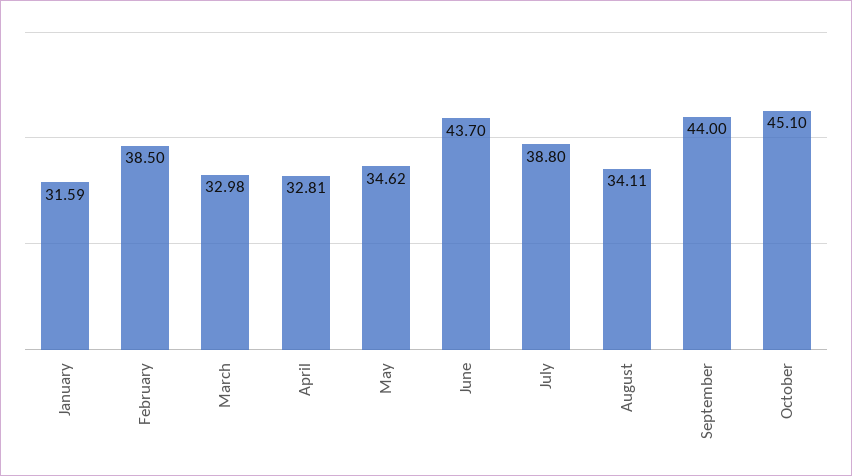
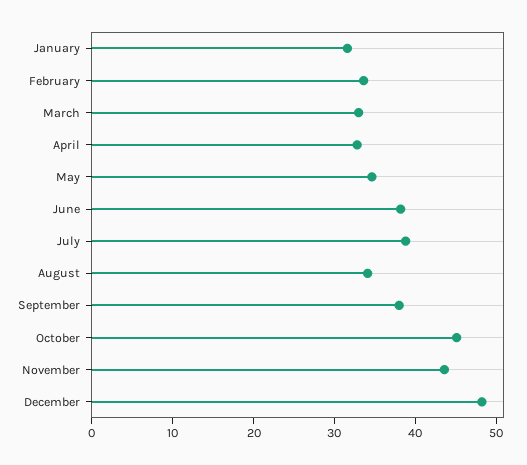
February: 38.5 -> 34
June: 43.7 -> 38
September: 44 -> 38
November: none -> 44
December: none -> 48

